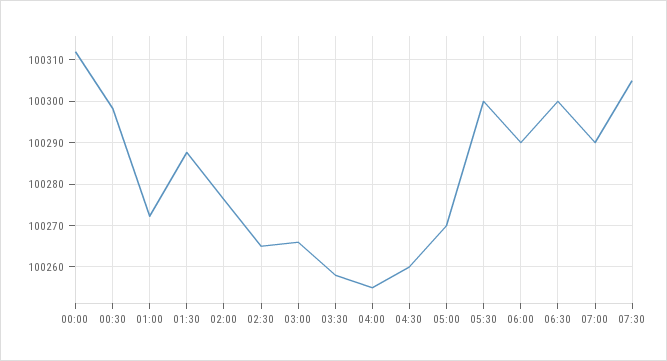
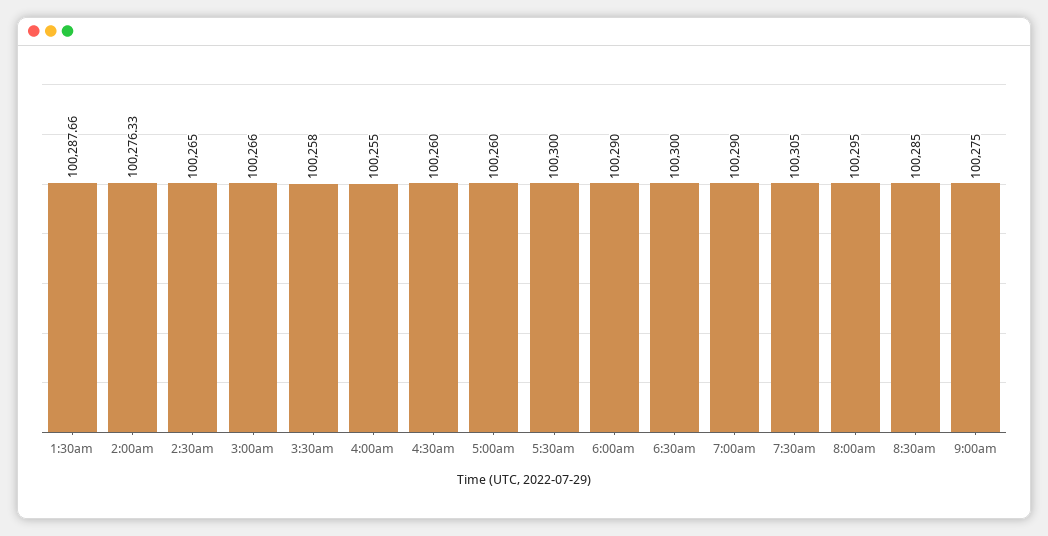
00:00: 100312 -> none
00:30: 100298 -> none
01:00: 100272 -> none
05:00: 100270 -> 100260
8:00am: none -> 100295
8:30am: none -> 100285
9:00am: none -> 100275

